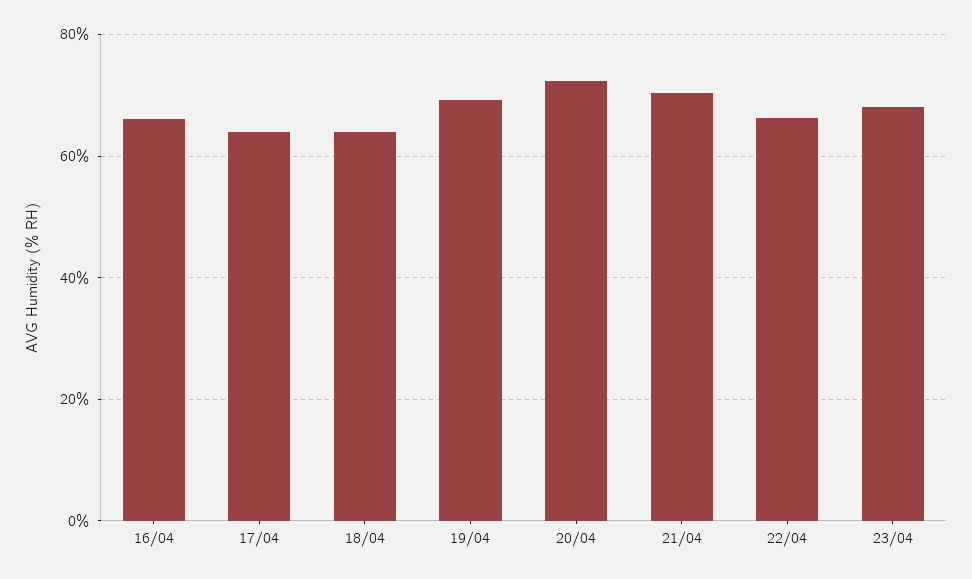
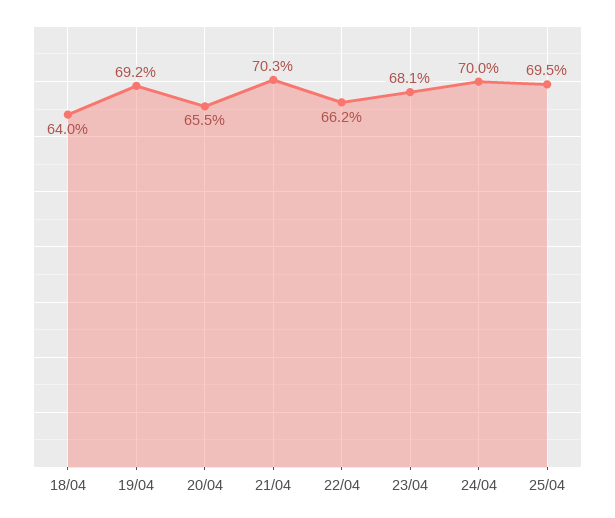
16/04: 66 -> none
17/04: 64 -> none
20/04: 72 -> 65.5
24/04: none -> 70
25/04: none -> 69.5

